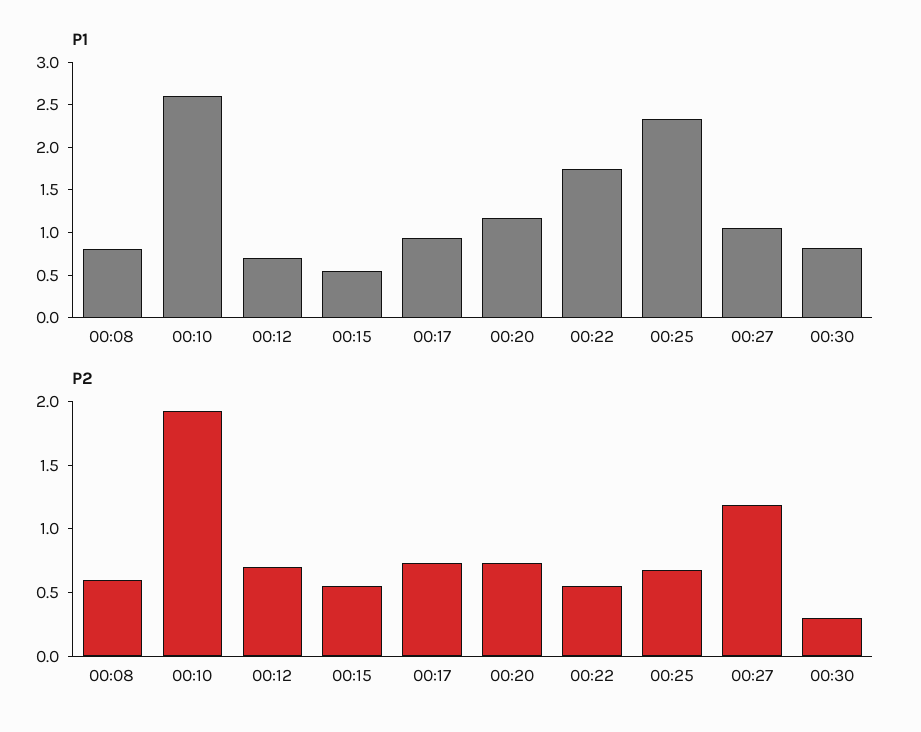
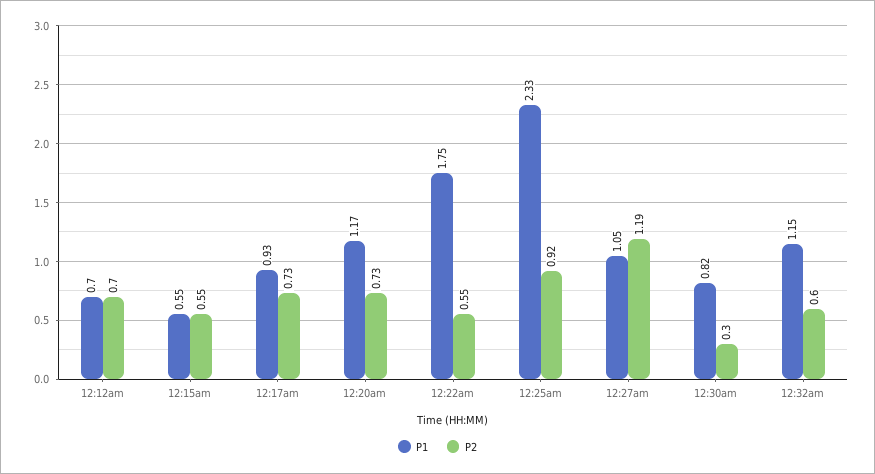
P1, 00:08: 0.8 -> none
P1, 00:10: 2.6 -> none
P2, 00:08: 0.6 -> none
P2, 00:10: 1.9 -> none
P2, 00:25: 0.7 -> 0.92
P1, 12:32am: none -> 1.15
P2, 12:32am: none -> 0.6

